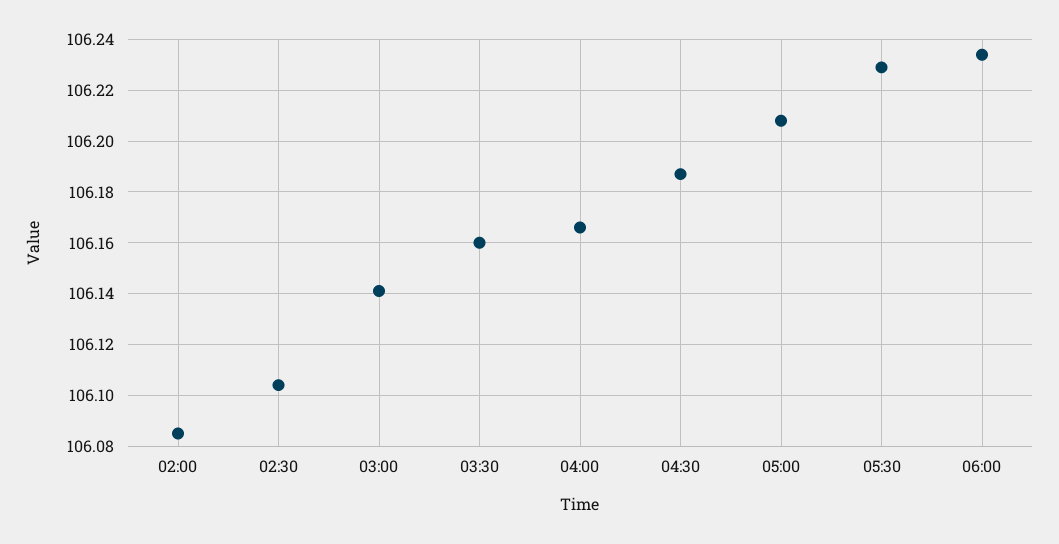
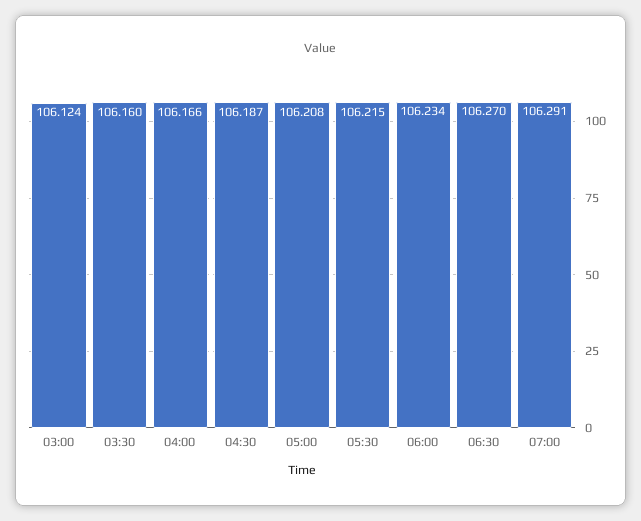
02:00: 106.085 -> none
02:30: 106.105 -> none
03:00: 106.14 -> 106.124
05:30: 106.23 -> 106.215
06:30: none -> 106.27
07:00: none -> 106.291

